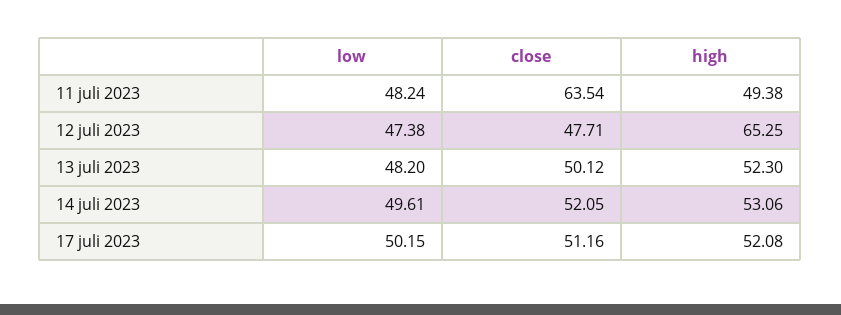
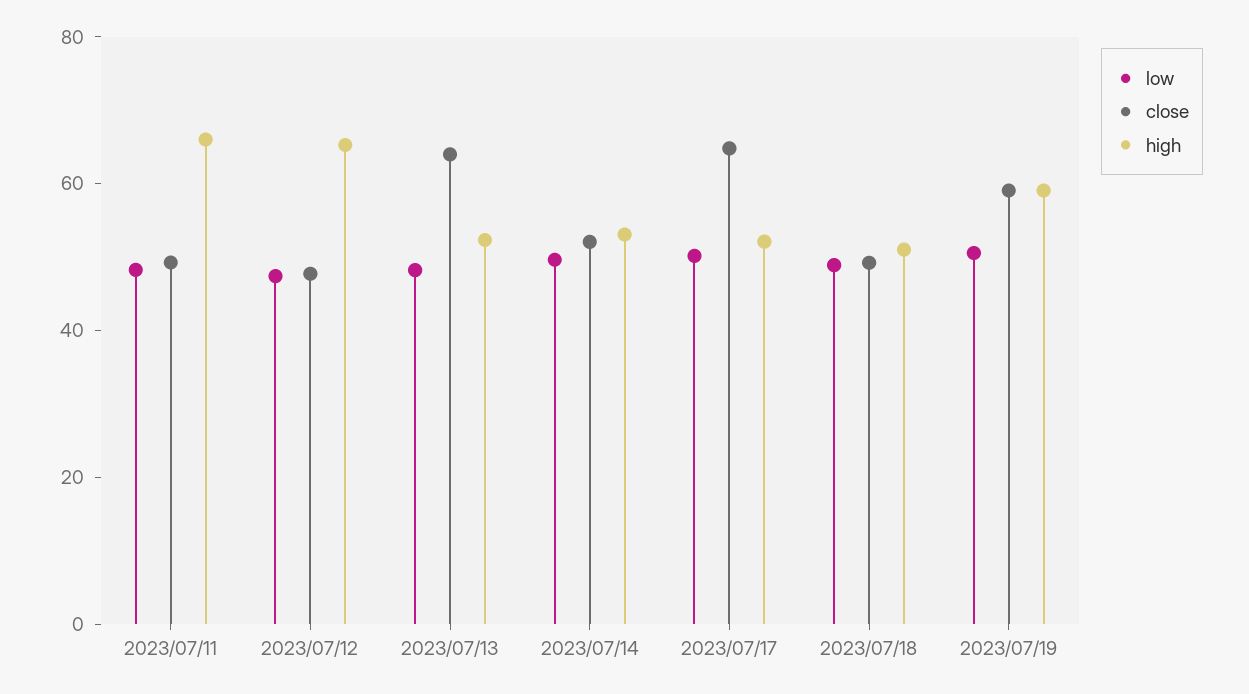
close, 11 juli 2023: 63.54 -> 50
high, 11 juli 2023: 49.38 -> 65
close, 13 juli 2023: 50.12 -> 65
close, 17 juli 2023: 51.16 -> 65
low, 2023/07/18: none -> 50
close, 2023/07/18: none -> 50
high, 2023/07/18: none -> 50
low, 2023/07/19: none -> 50
close, 2023/07/19: none -> 60
high, 2023/07/19: none -> 60

